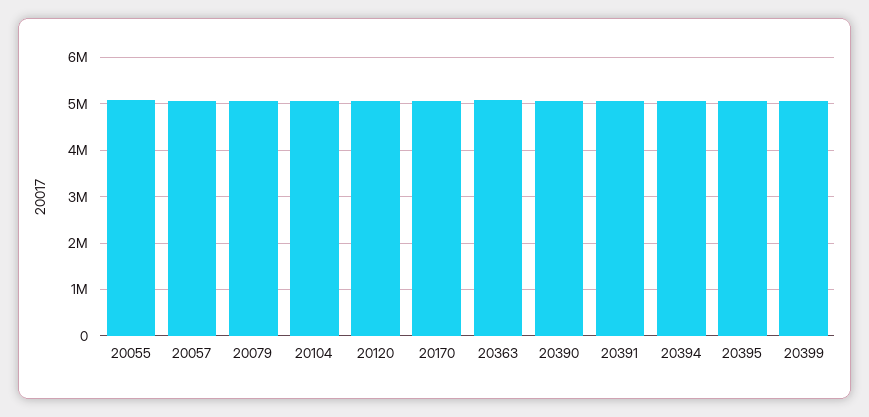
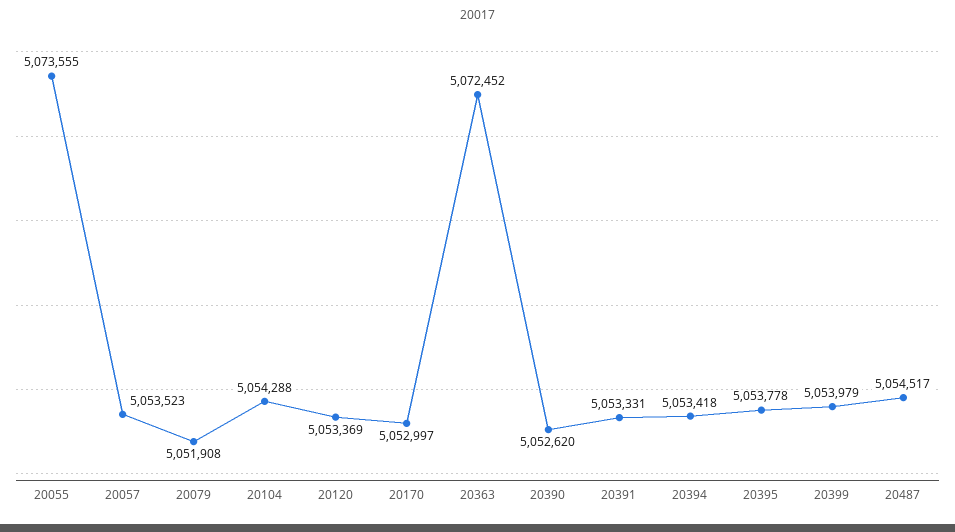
20487: none -> 5054517

